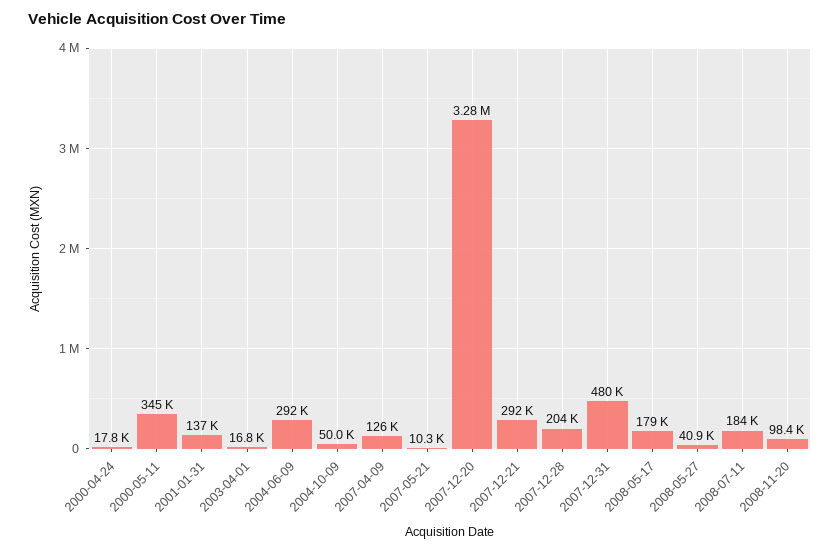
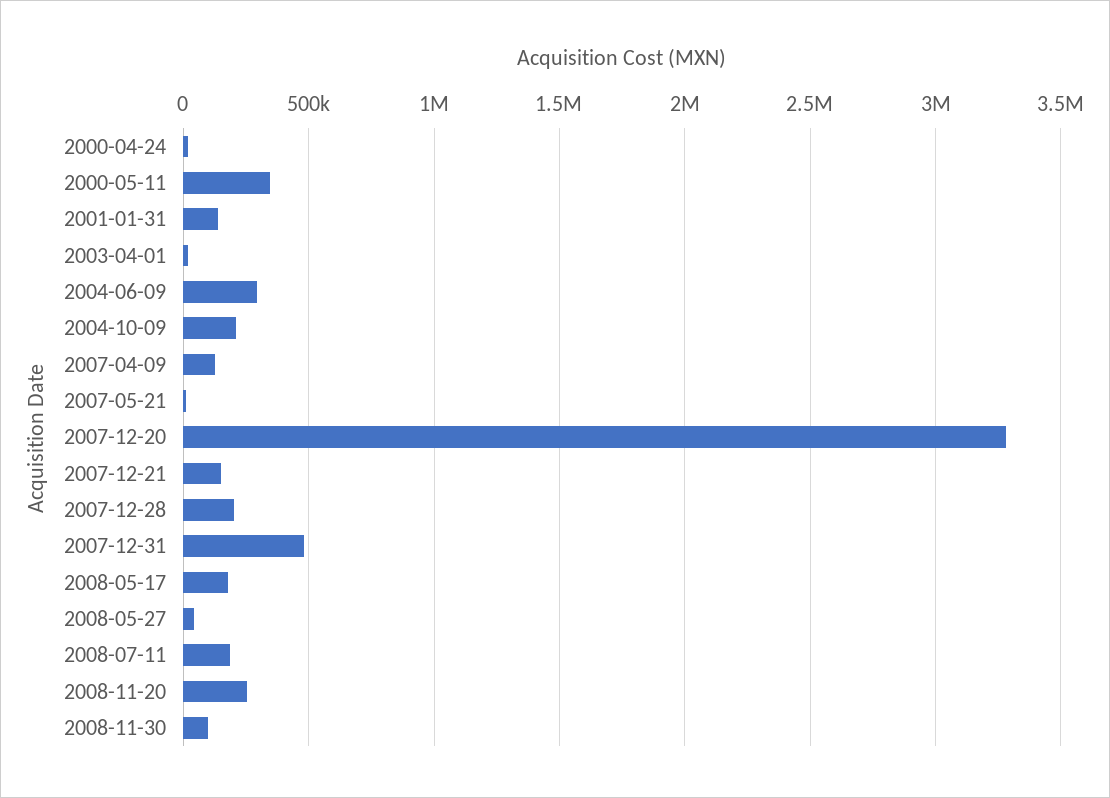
2004-10-09: 50000 -> 200000
2007-12-21: 292000 -> 150000
2008-11-20: 98400 -> 250000
2008-11-30: none -> 100000

